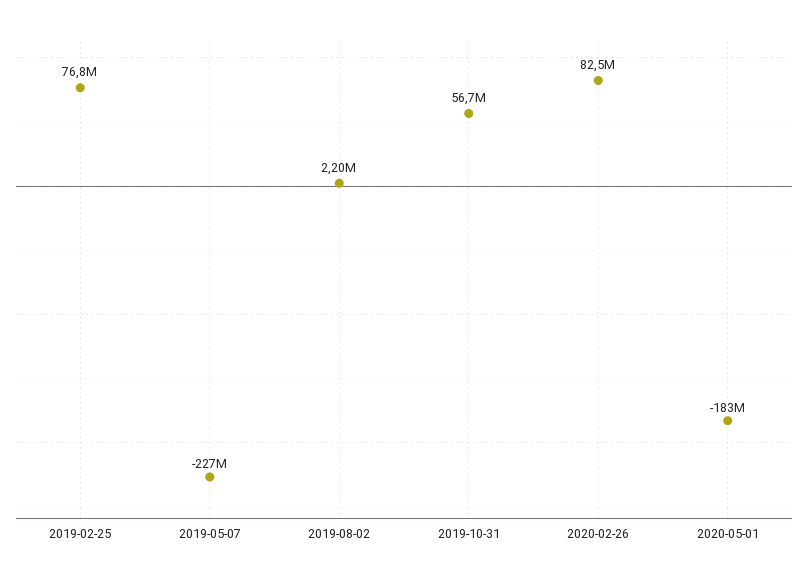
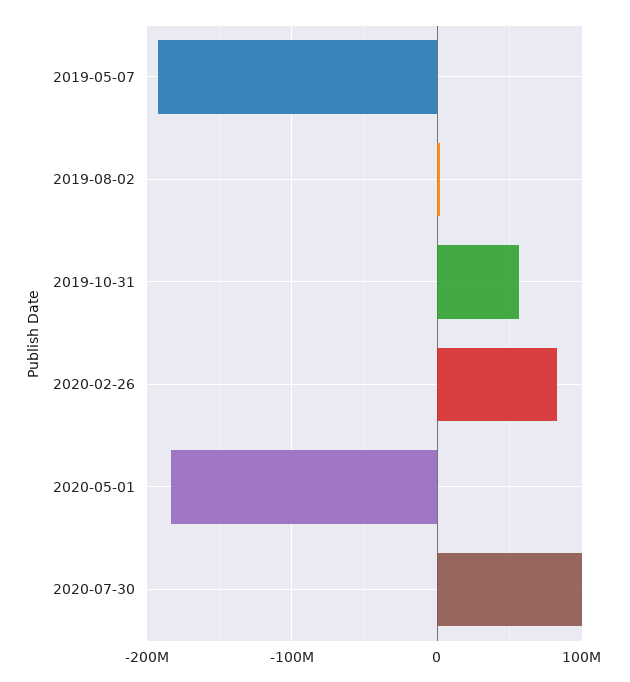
2019-02-25: 76800000 -> none
2019-05-07: -227000000 -> -190000000
2020-07-30: none -> 100000000

